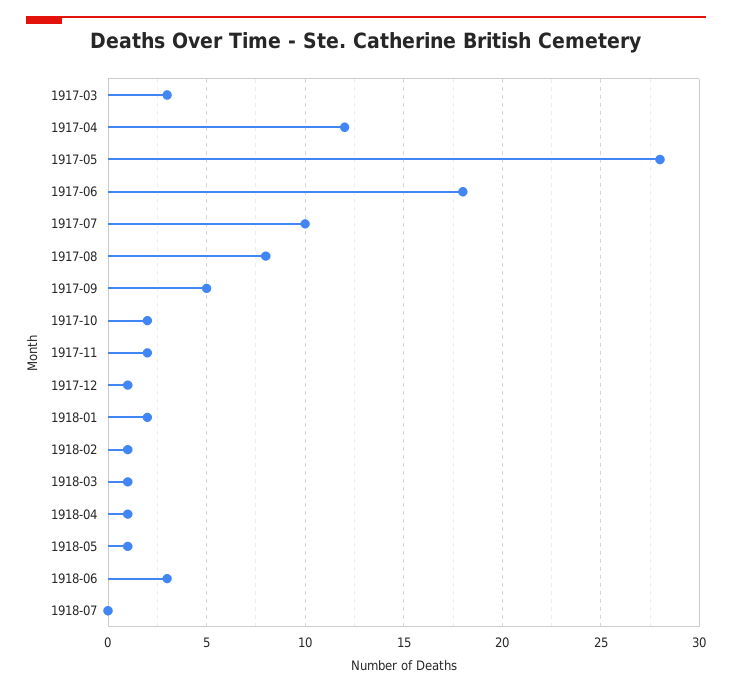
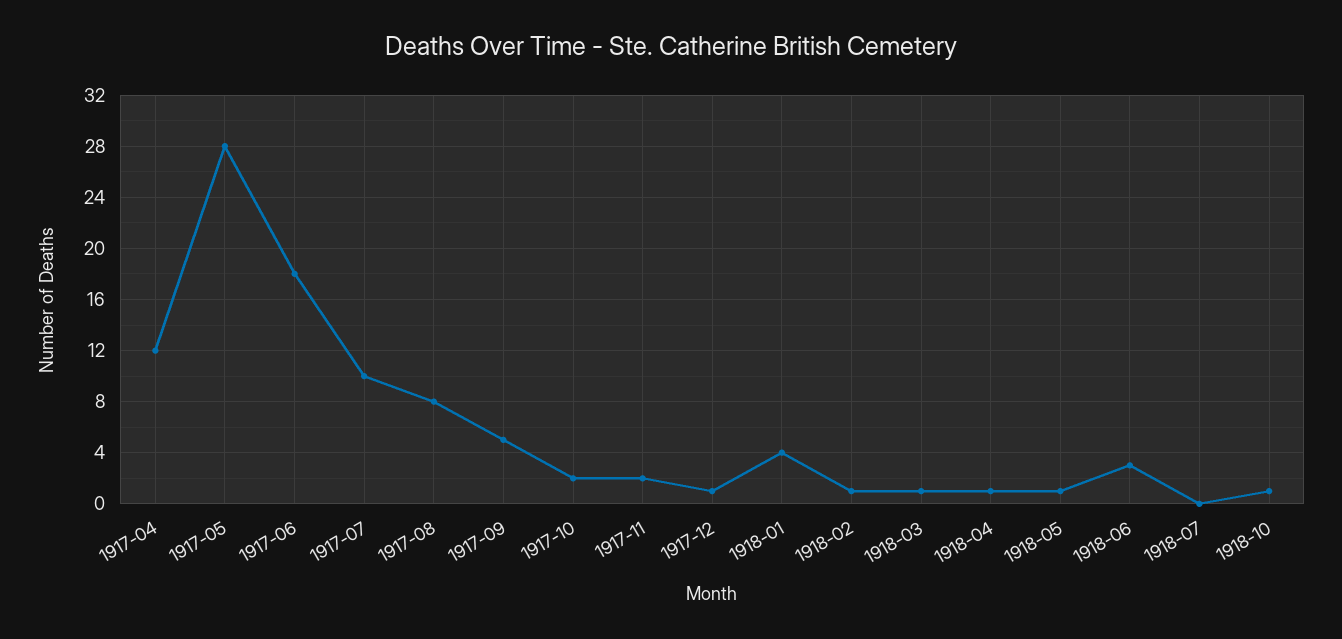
1917-03: 3 -> none
1918-01: 2 -> 4
1918-10: none -> 1

